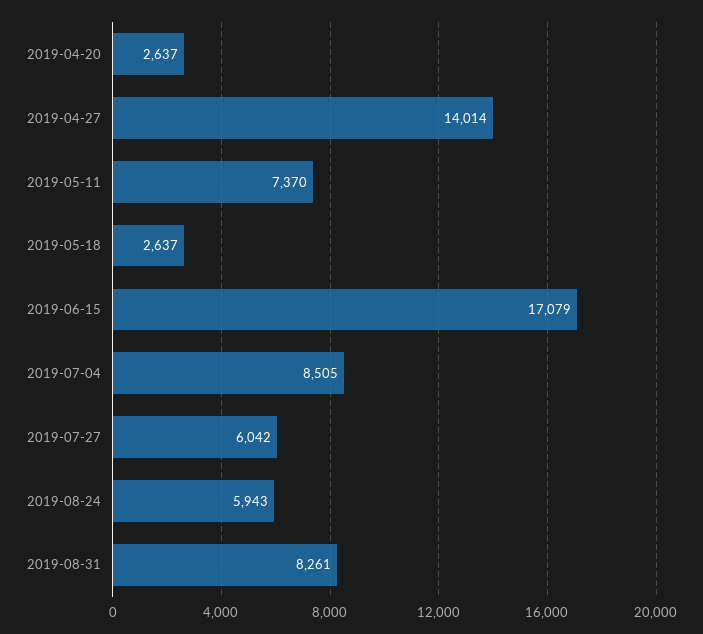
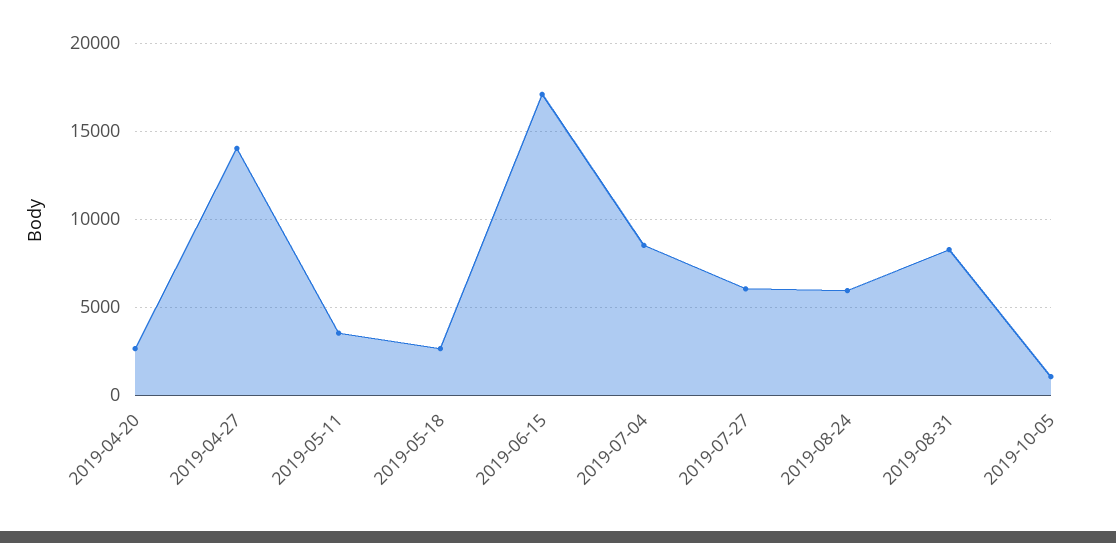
2019-05-11: 7370 -> 3500
2019-10-05: none -> 1000

